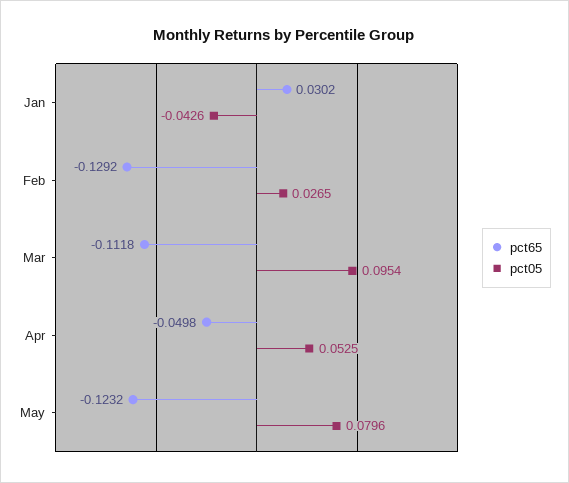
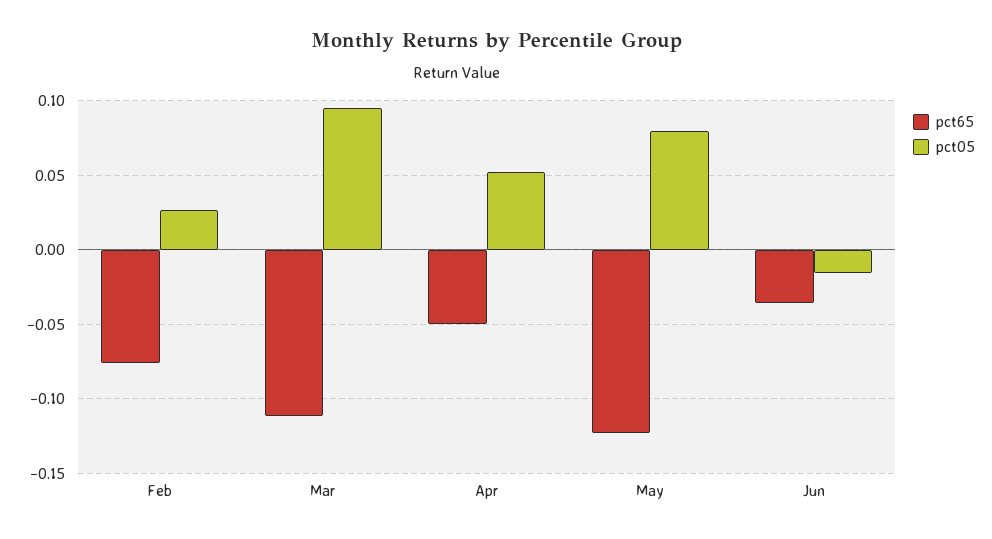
pct65, Jan: 0.0302 -> none
pct05, Jan: -0.0426 -> none
pct65, Feb: -0.1292 -> -0.075
pct65, Jun: none -> -0.035
pct05, Jun: none -> -0.015

